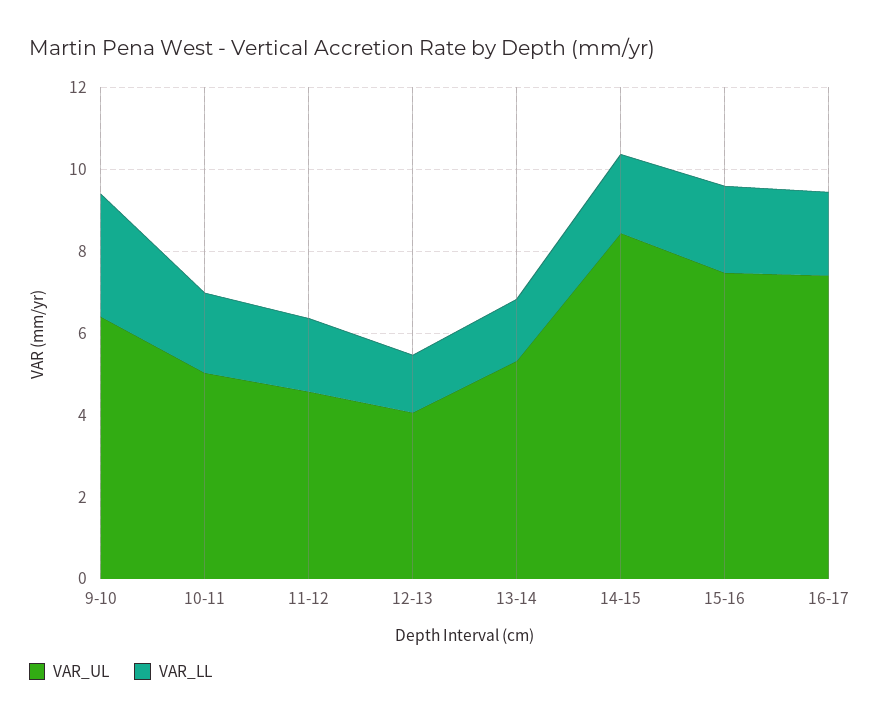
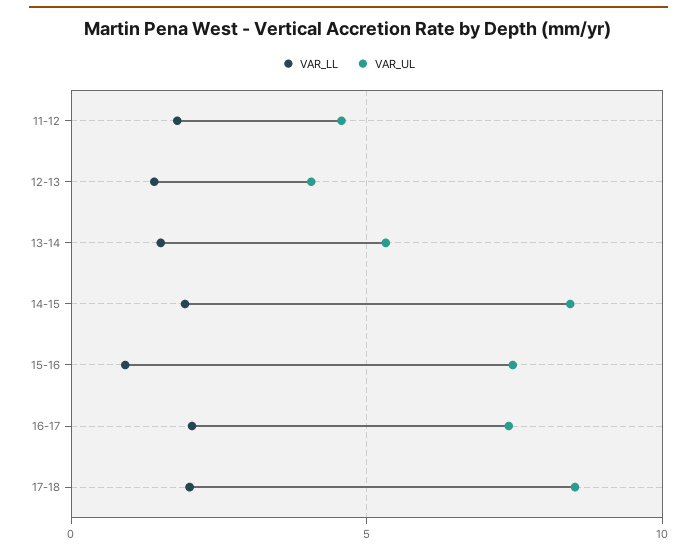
VAR_UL, 9-10: 6.5 -> none
VAR_LL, 9-10: 3 -> none
VAR_UL, 10-11: 5 -> none
VAR_LL, 10-11: 2 -> none
VAR_LL, 15-16: 2 -> 1
VAR_LL, 17-18: none -> 2
VAR_UL, 17-18: none -> 8.5

